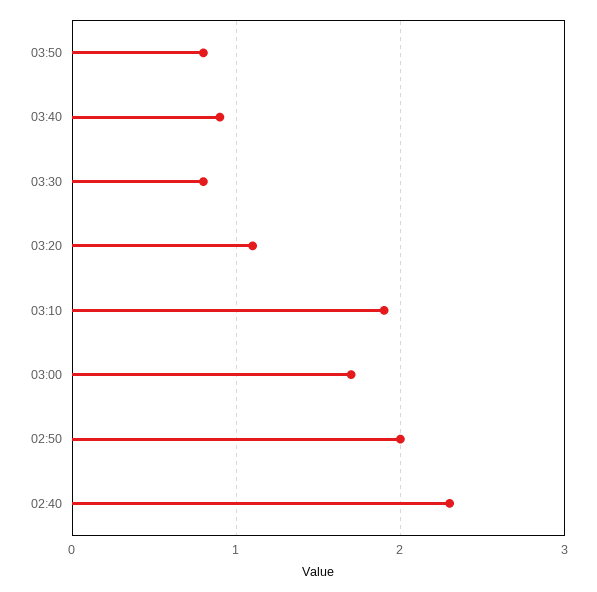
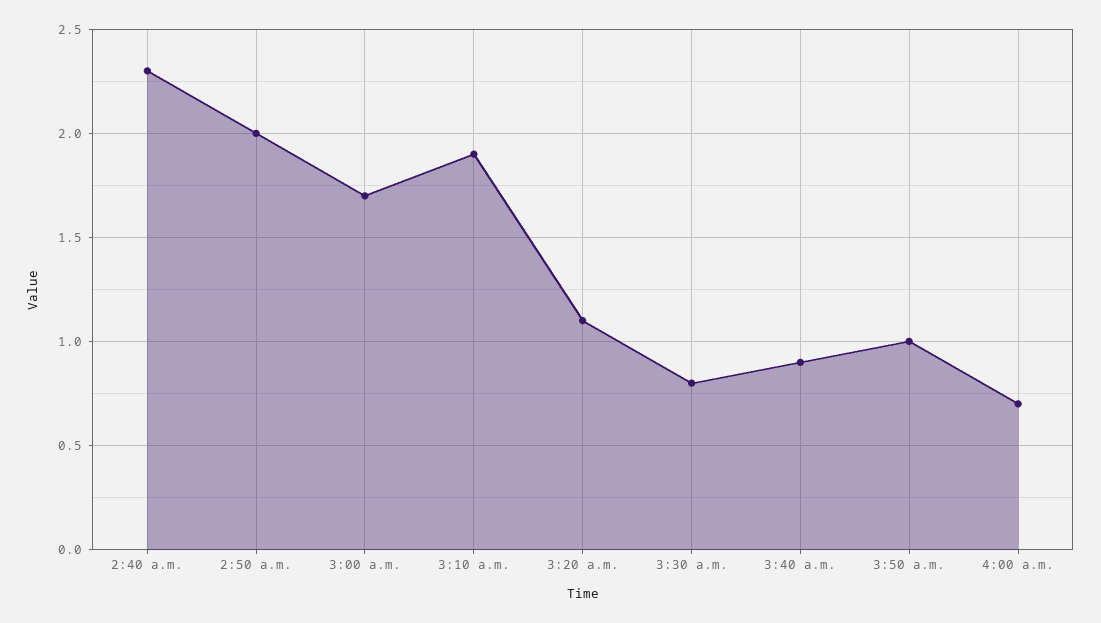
03:50: 0.8 -> 1
4:00 a.m.: none -> 0.7

